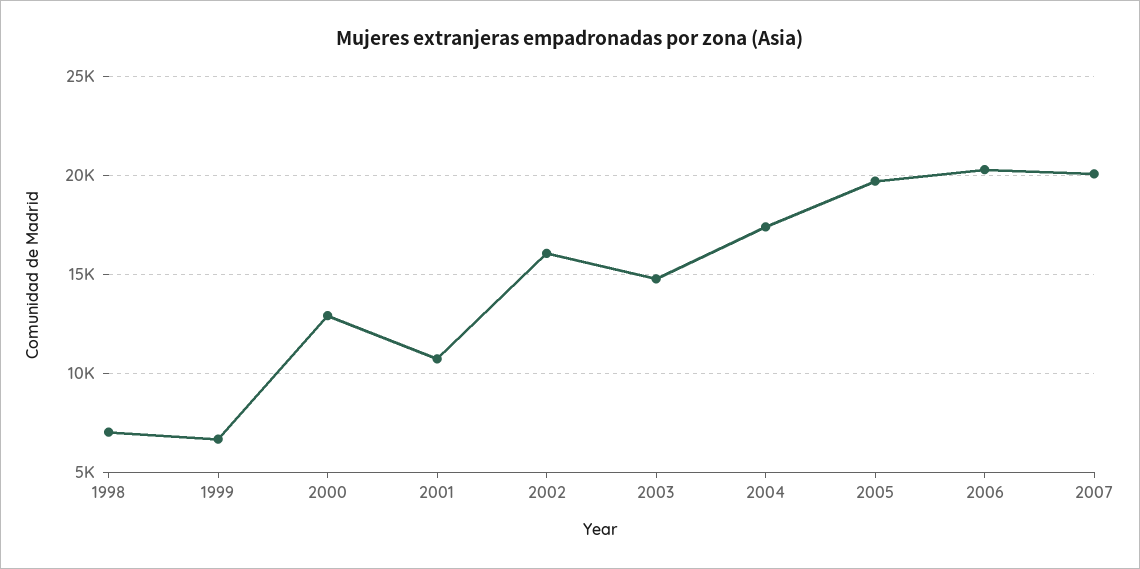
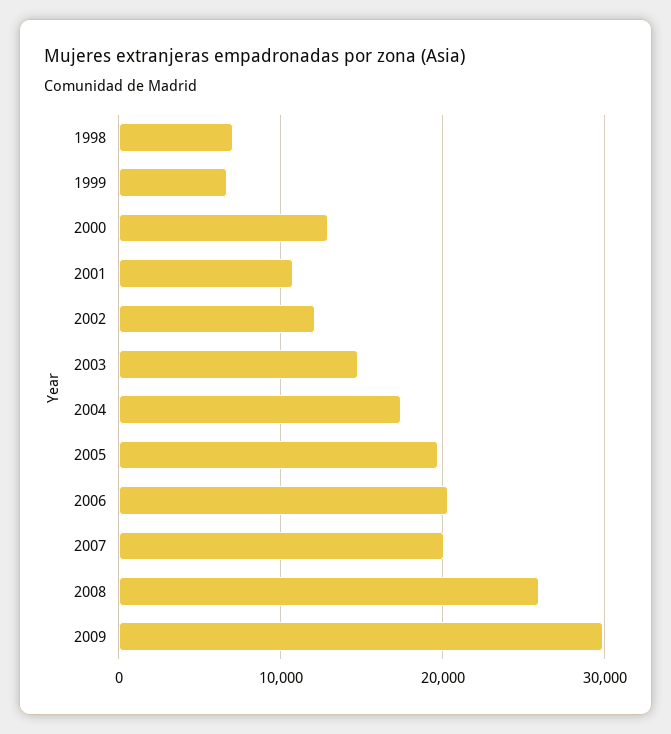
2002: 16000 -> 12000
2008: none -> 26000
2009: none -> 30000

